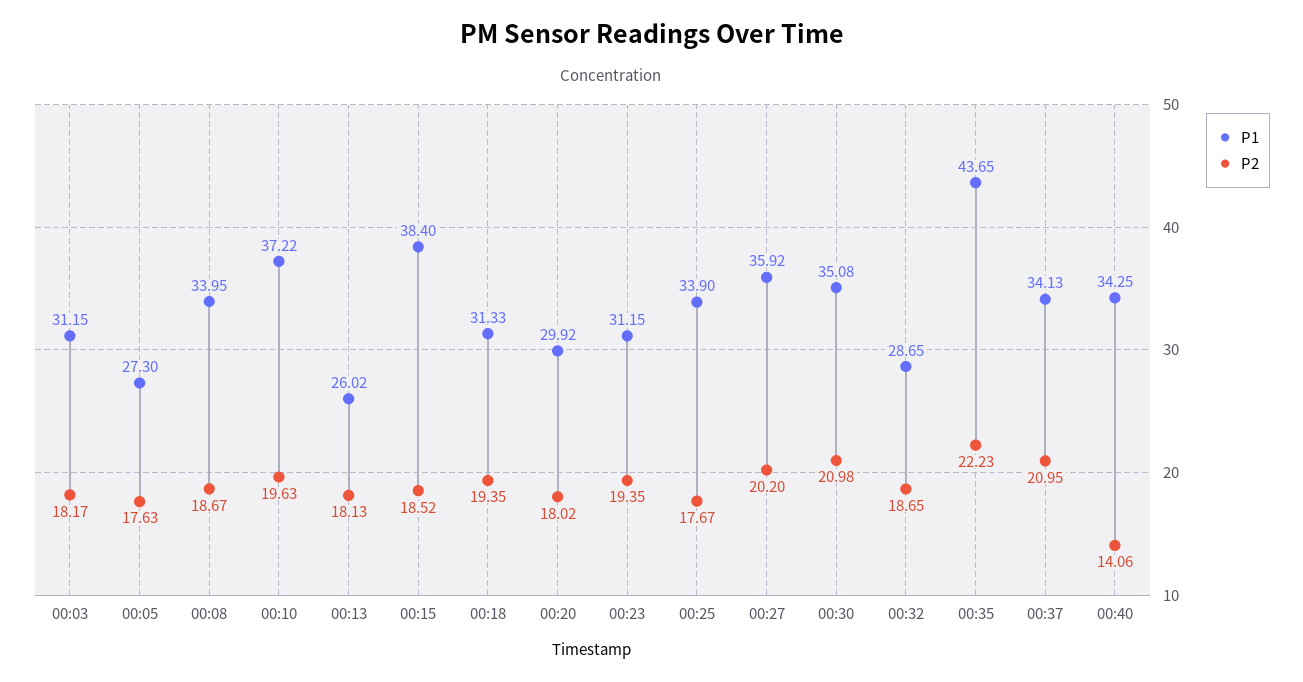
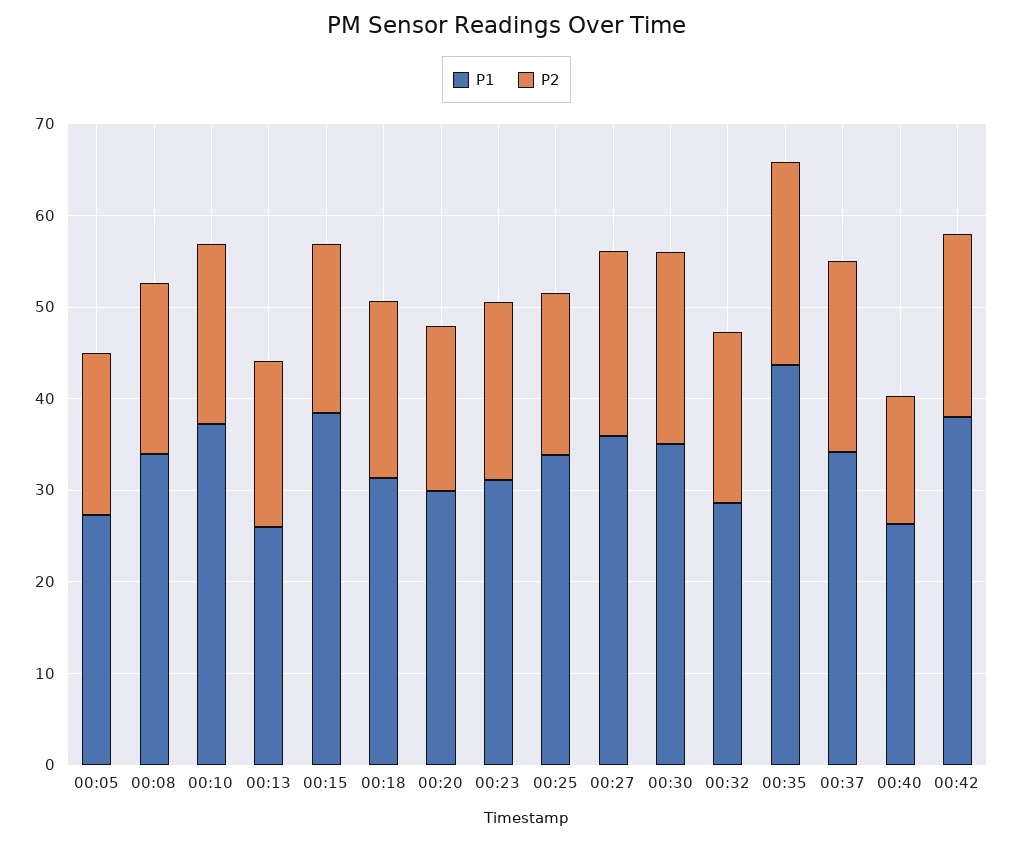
P1, 00:03: 31.15 -> none
P2, 00:03: 18.17 -> none
P1, 00:40: 34.25 -> 26
P1, 00:42: none -> 38
P2, 00:42: none -> 20

